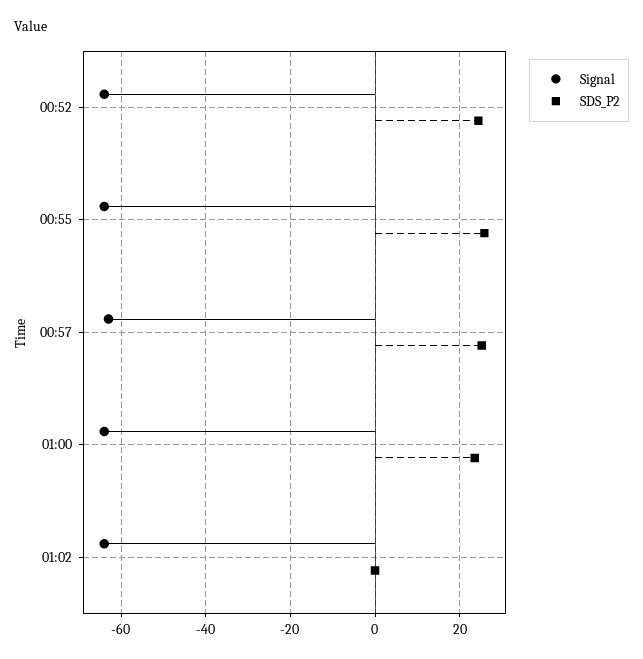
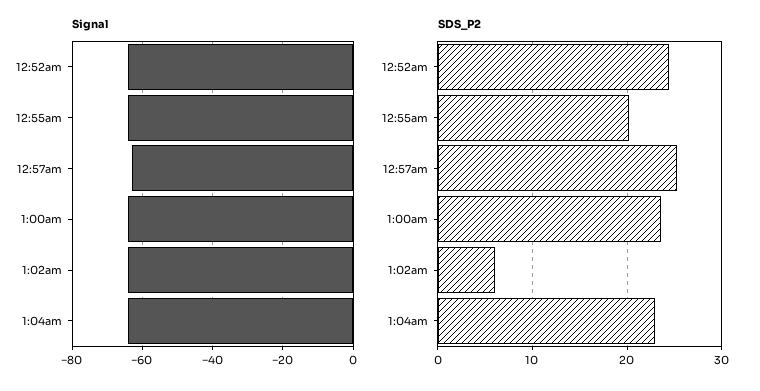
SDS_P2, 00:55: 26 -> 20
SDS_P2, 01:02: 0 -> 6
Signal, 1:04am: none -> -65
SDS_P2, 1:04am: none -> 23

